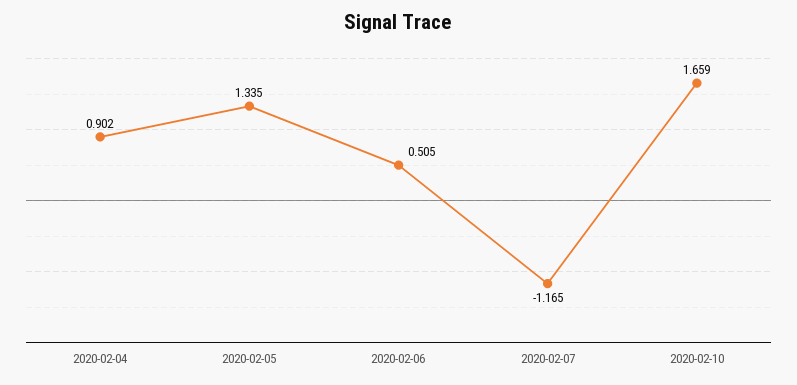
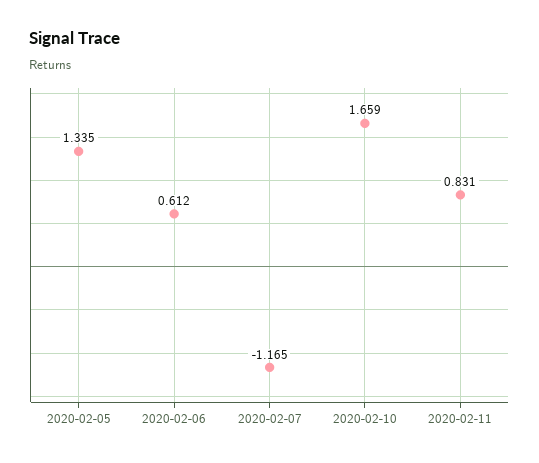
2020-02-04: 0.902 -> none
2020-02-06: 0.505 -> 0.612
2020-02-11: none -> 0.831

